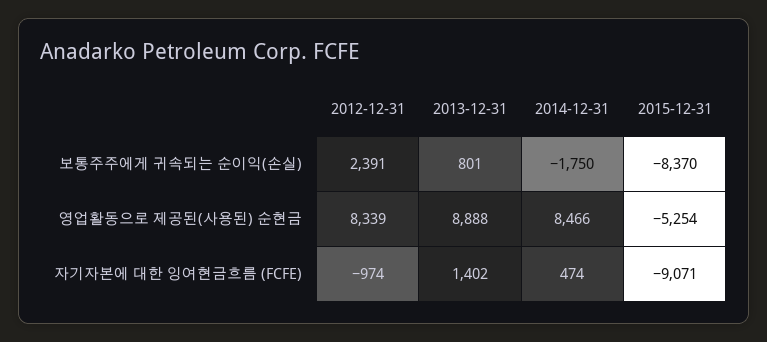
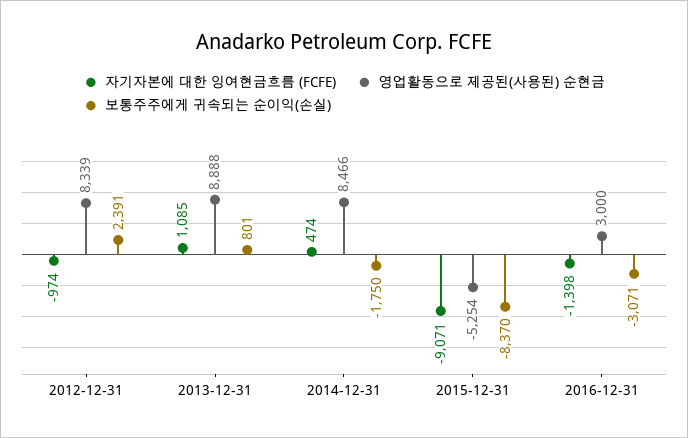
자기자본에 대한 잉여현금흐름 (FCFE), 2013-12-31: 1402 -> 1085
자기자본에 대한 잉여현금흐름 (FCFE), 2016-12-31: none -> -1398
영업활동으로 제공된(사용된) 순현금, 2016-12-31: none -> 3000
보통주주에게 귀속되는 순이익(손실), 2016-12-31: none -> -3071

